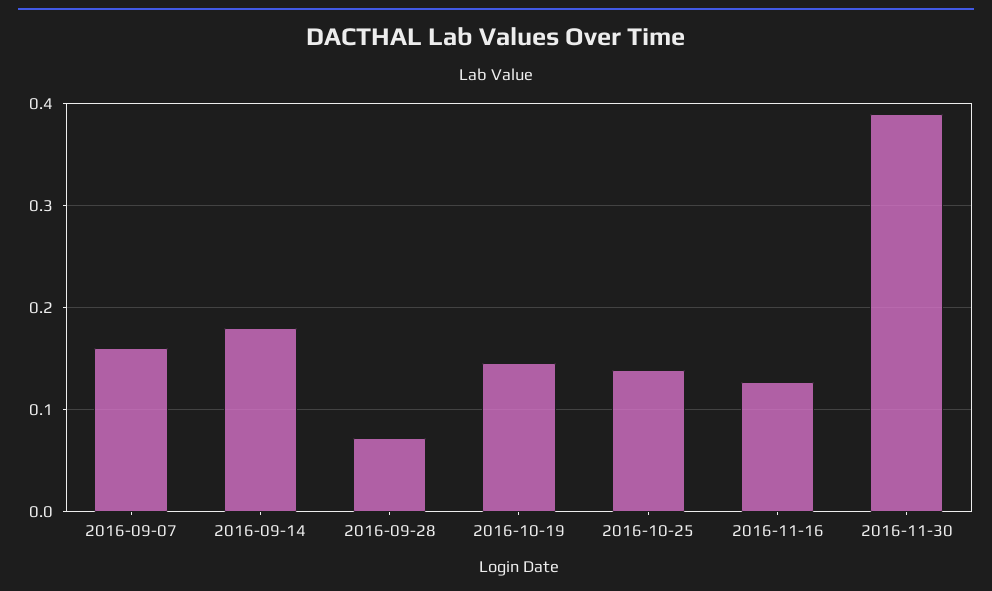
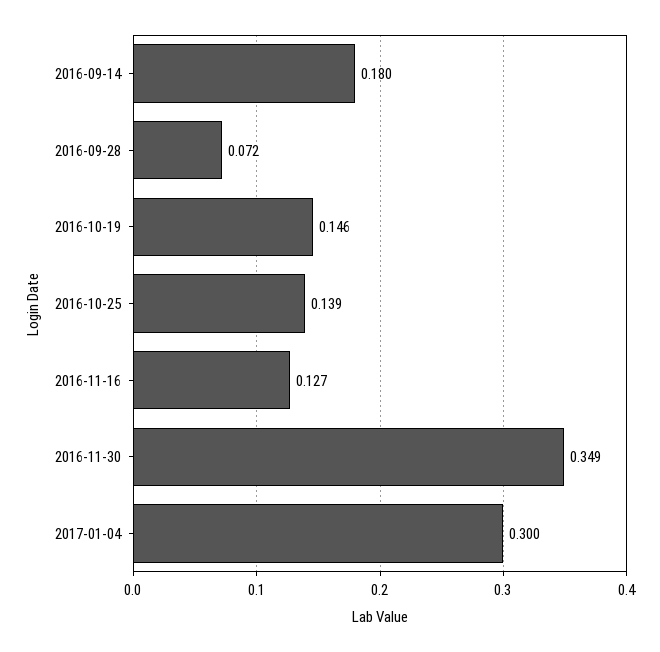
2016-09-07: 0.16 -> none
2016-11-30: 0.39 -> 0.349
2017-01-04: none -> 0.3

